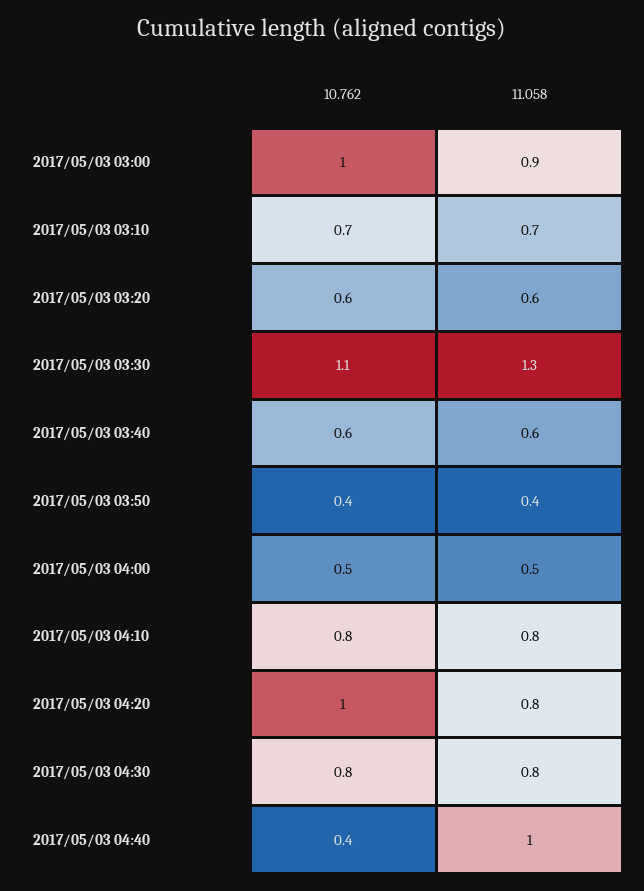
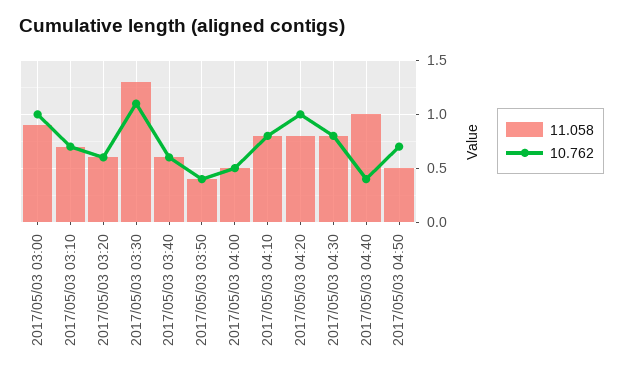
11.058, 2017/05/03 04:50: none -> 0.5
10.762, 2017/05/03 04:50: none -> 0.7

